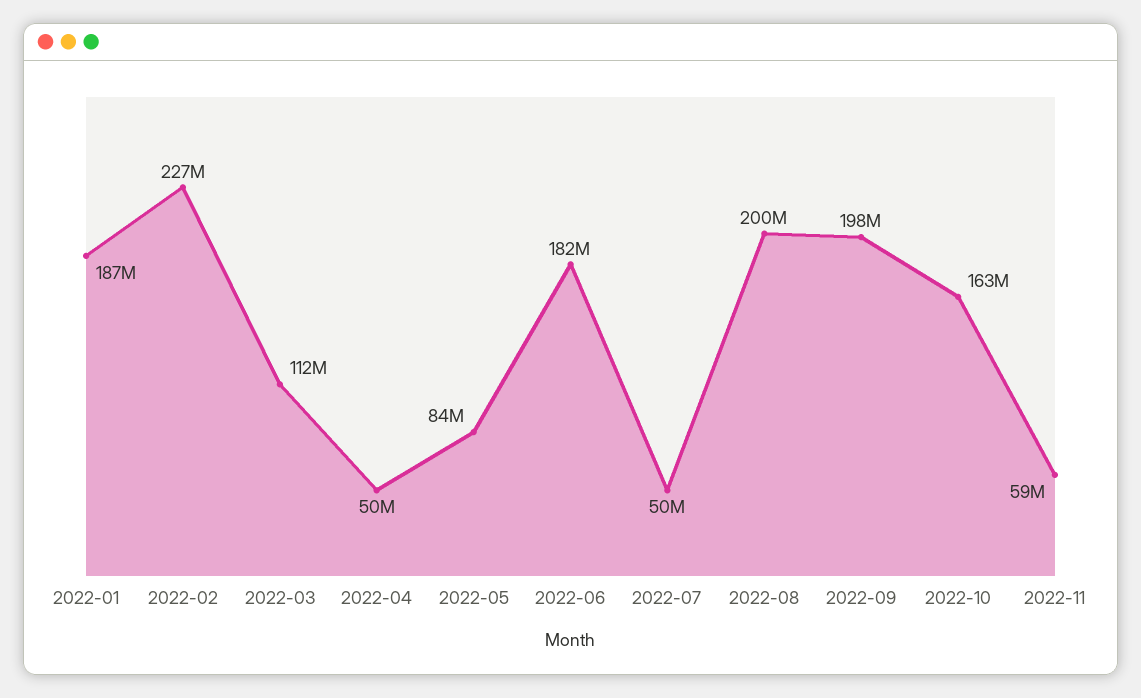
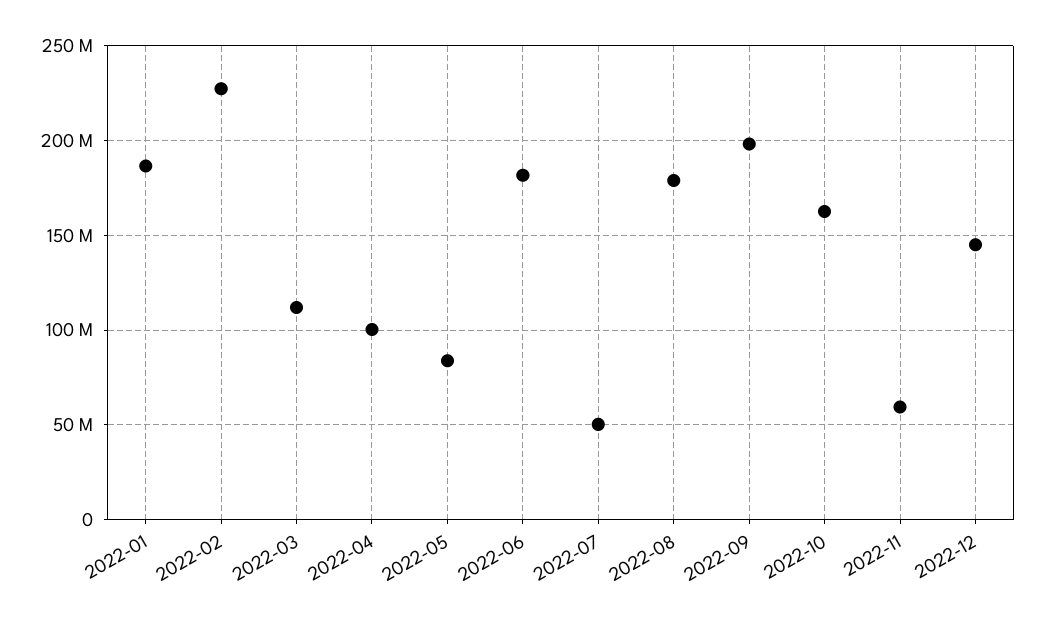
2022-04: 50000000 -> 100000000
2022-08: 200000000 -> 180000000
2022-12: none -> 145000000

